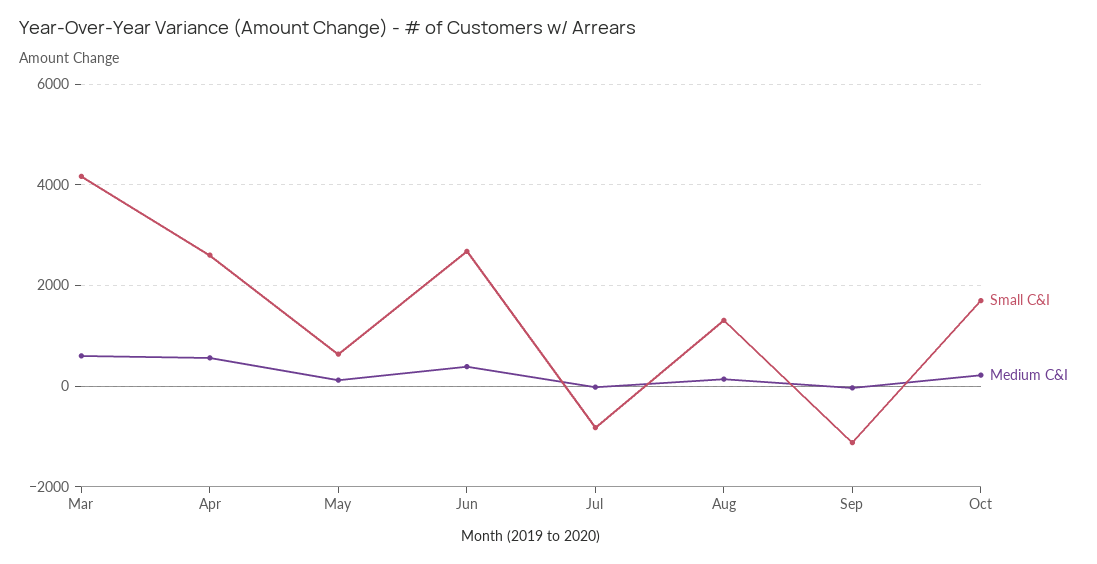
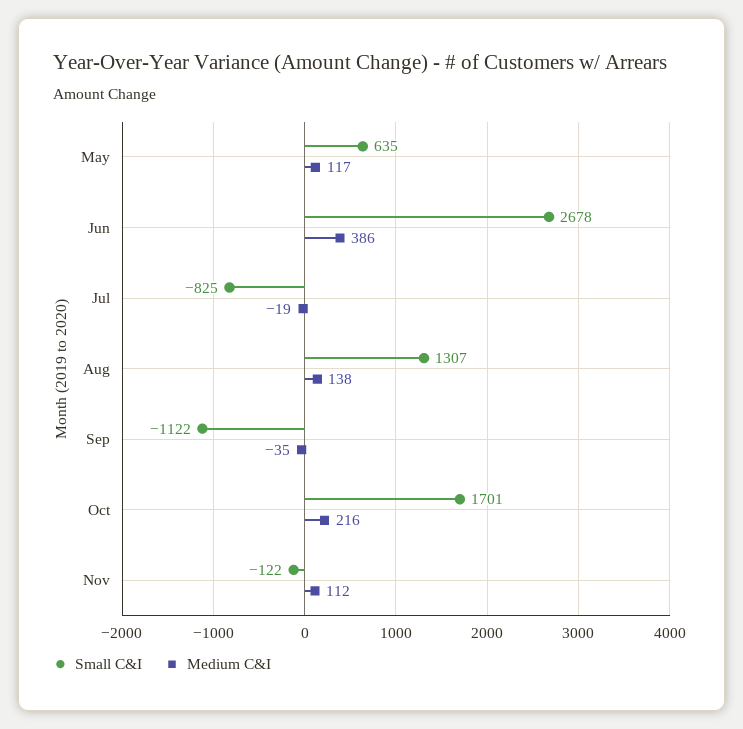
Small C&I, Mar: 4200 -> none
Medium C&I, Mar: 600 -> none
Small C&I, Apr: 2600 -> none
Medium C&I, Apr: 600 -> none
Small C&I, Nov: none -> -122
Medium C&I, Nov: none -> 112

